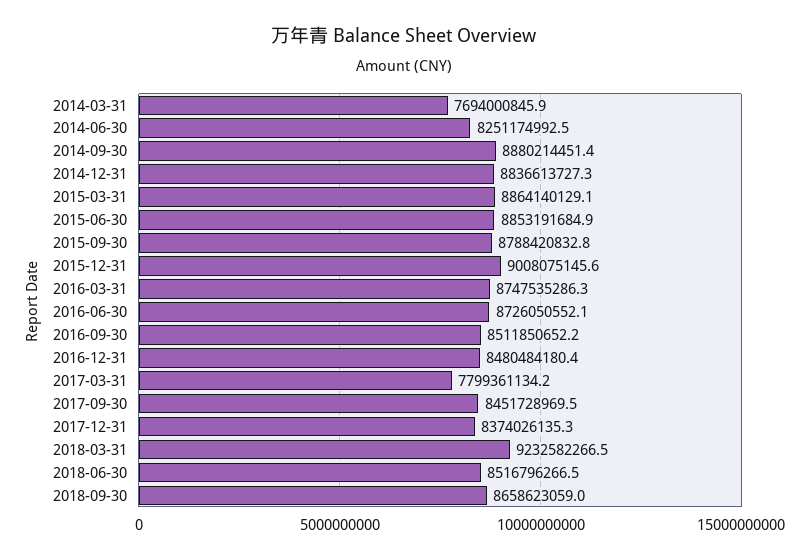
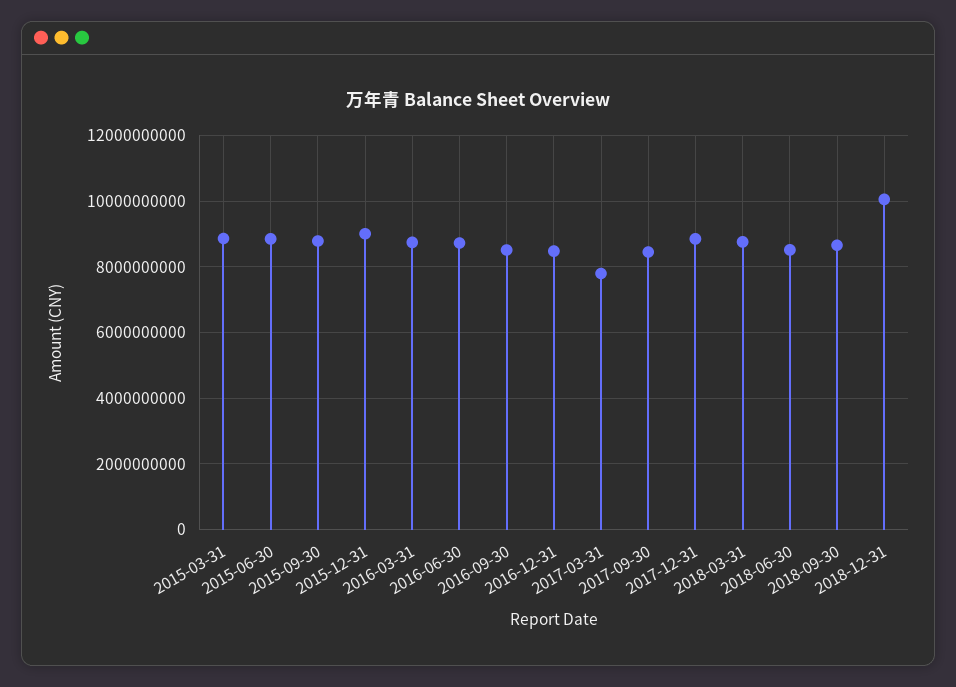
2014-03-31: 7694000845.9 -> none
2014-06-30: 8251174992.5 -> none
2014-09-30: 8880214451.4 -> none
2014-12-31: 8836613727.3 -> none
2017-12-31: 8374026135.3 -> 8800000000
2018-03-31: 9232582266.5 -> 8800000000
2018-12-31: none -> 10000000000

